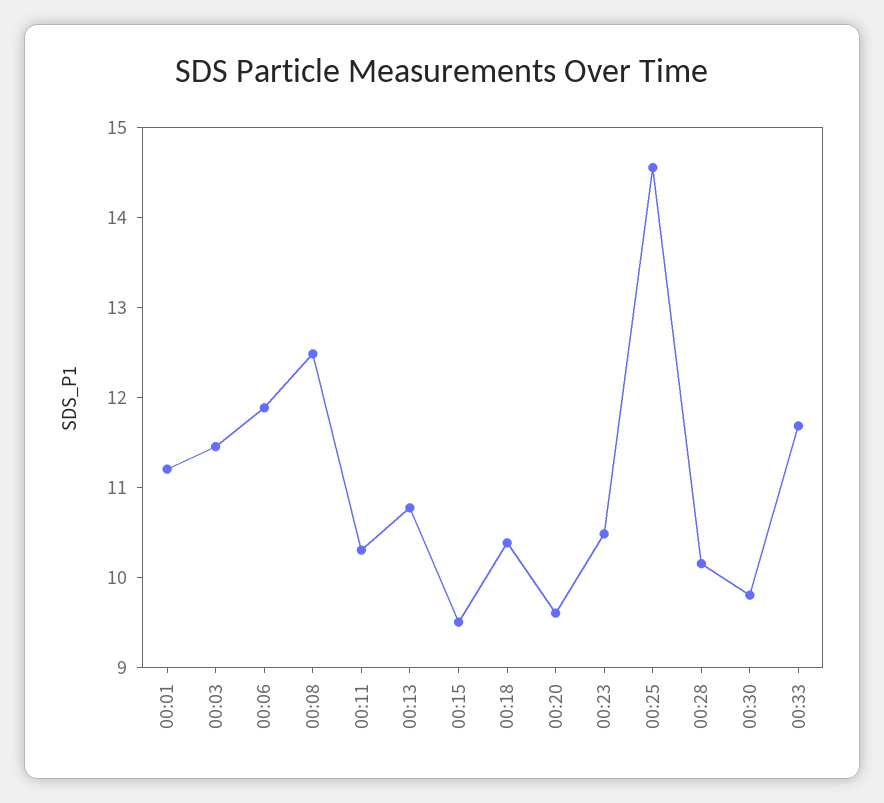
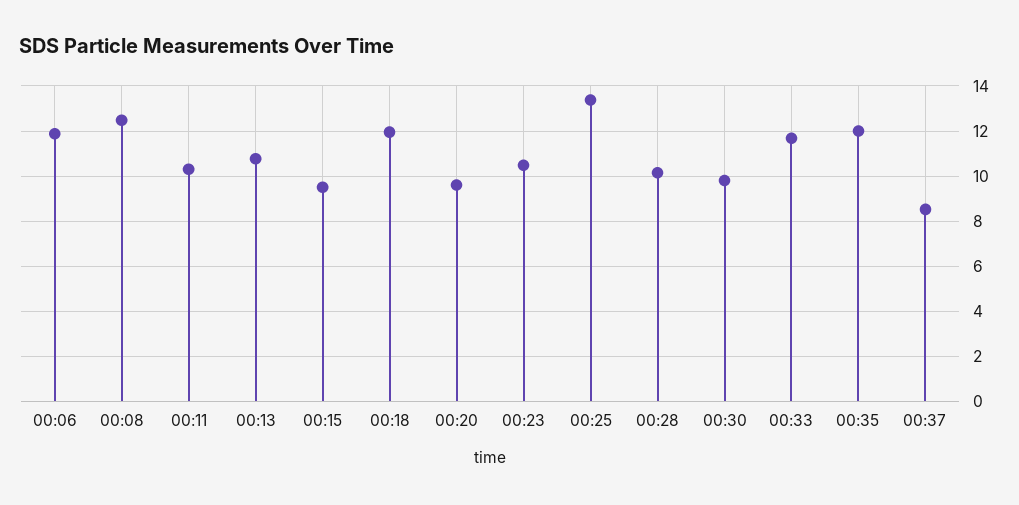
00:01: 11.2 -> none
00:03: 11.4 -> none
00:18: 10.4 -> 12
00:25: 14.6 -> 13.5
00:35: none -> 12
00:37: none -> 8.5

